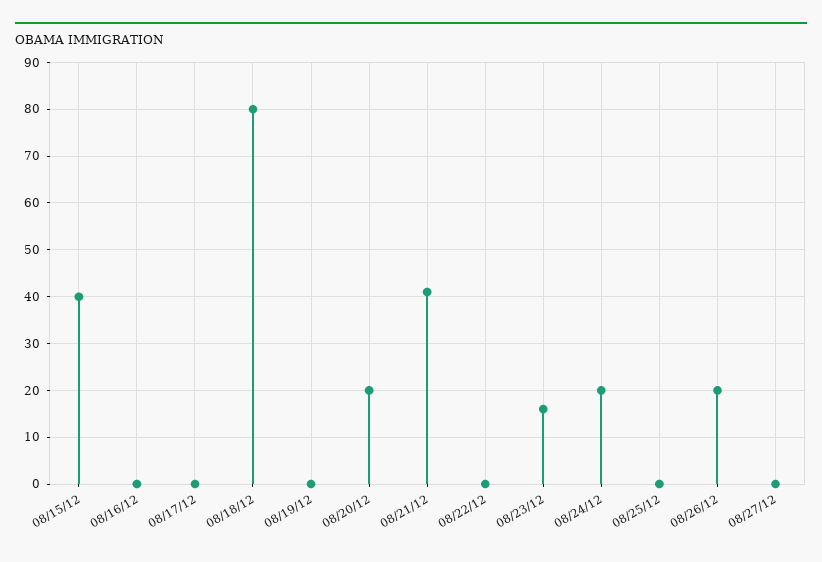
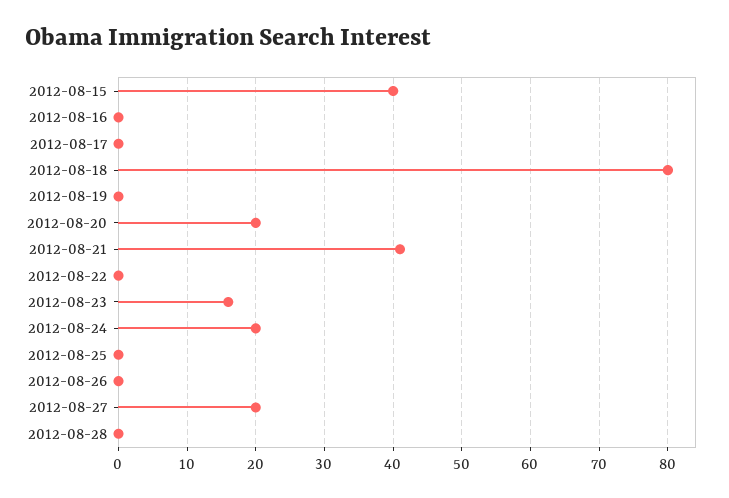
08/26/12: 20 -> 0
08/27/12: 0 -> 20
2012-08-28: none -> 0

